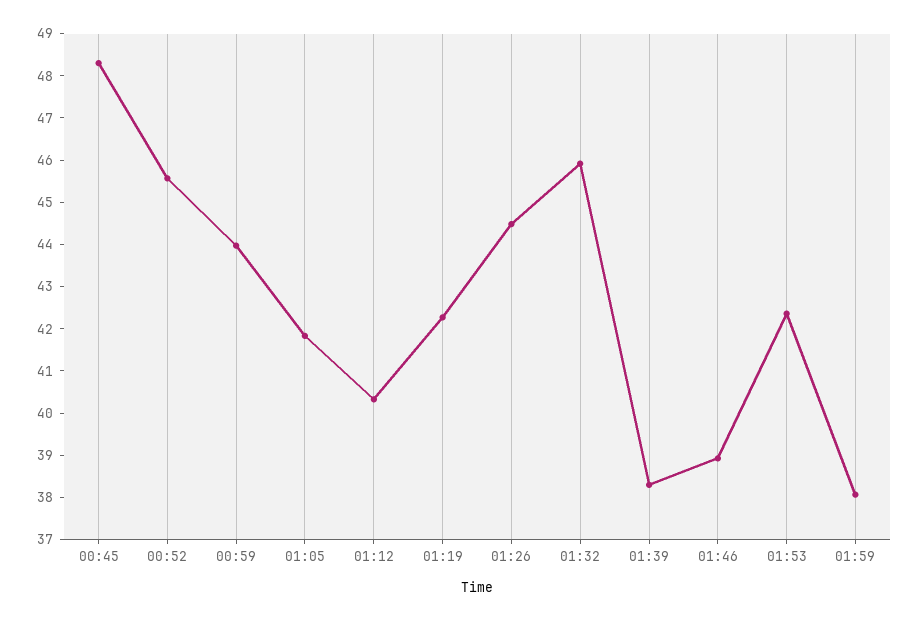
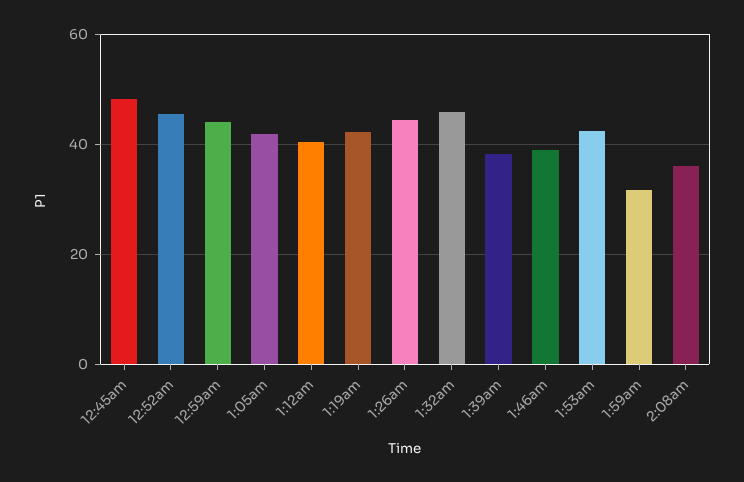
01:59: 38 -> 32
2:08am: none -> 36

